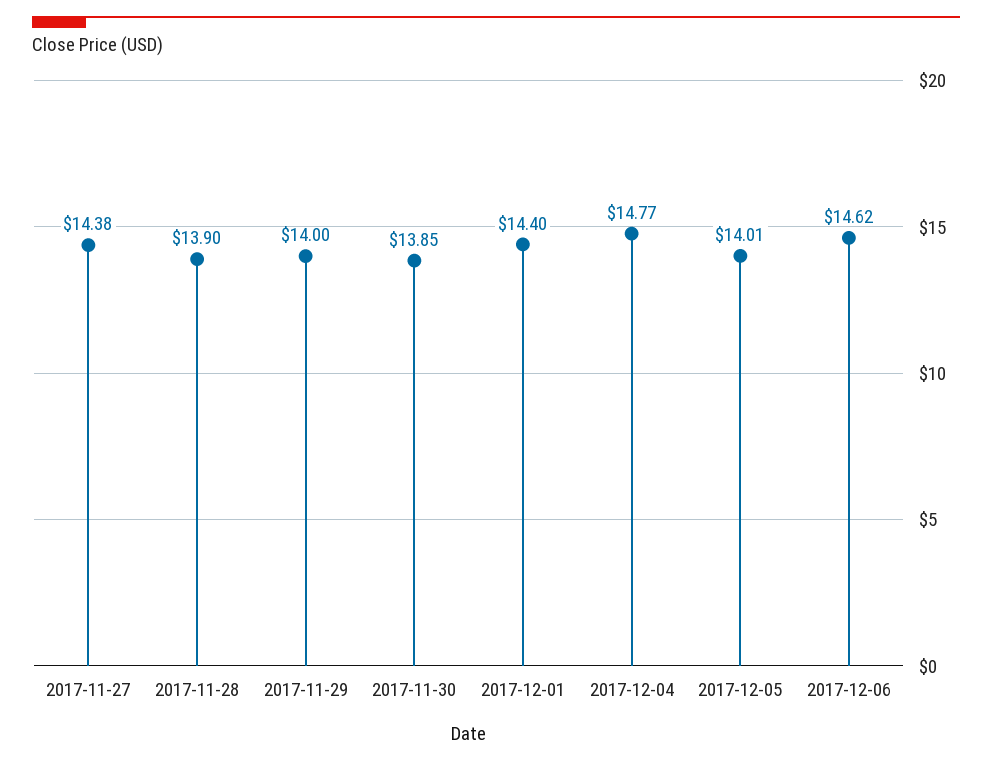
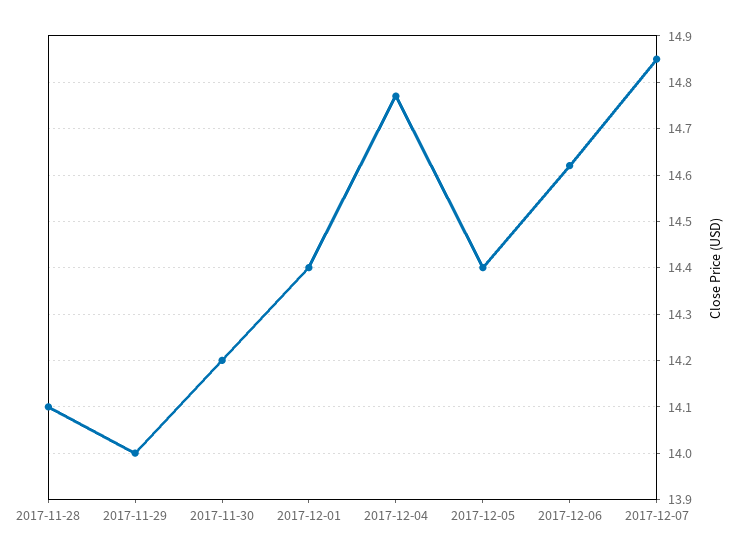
2017-11-27: 14.38 -> none
2017-11-28: 13.9 -> 14.1
2017-11-30: 13.85 -> 14.2
2017-12-05: 14.01 -> 14.4
2017-12-07: none -> 14.85

